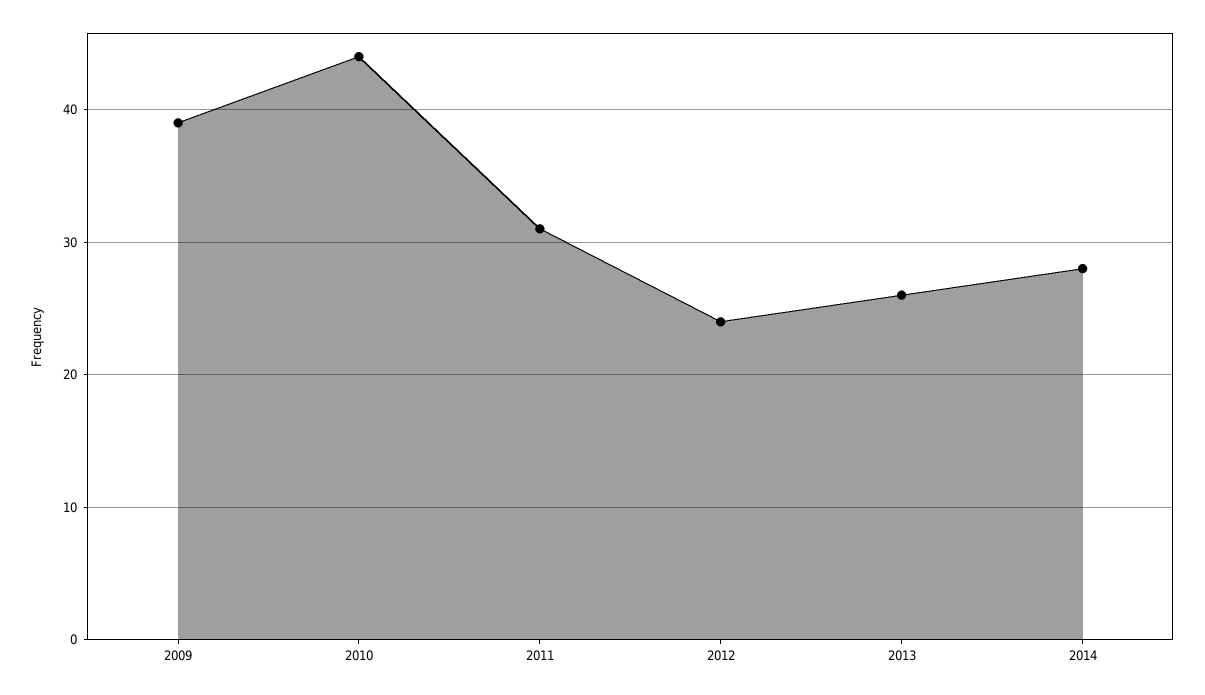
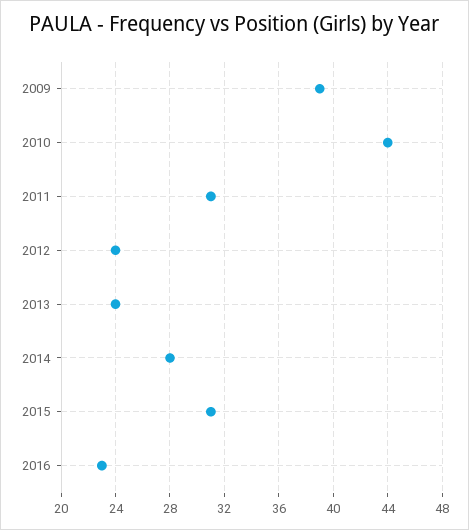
2013: 26 -> 24
2015: none -> 31
2016: none -> 23

